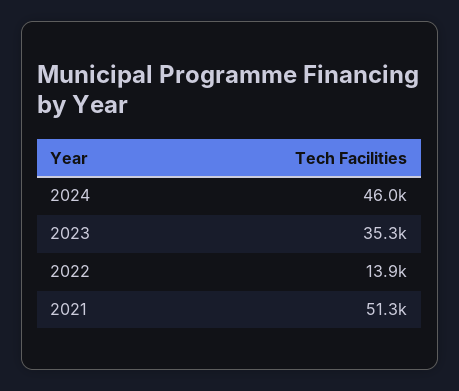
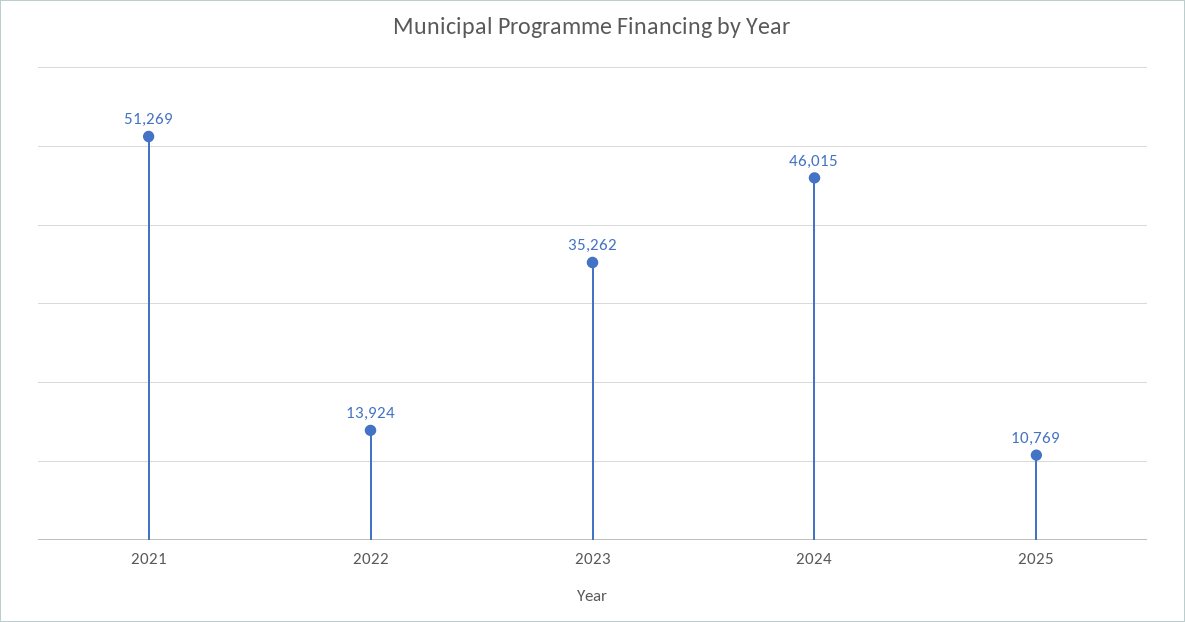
2025: none -> 10769

